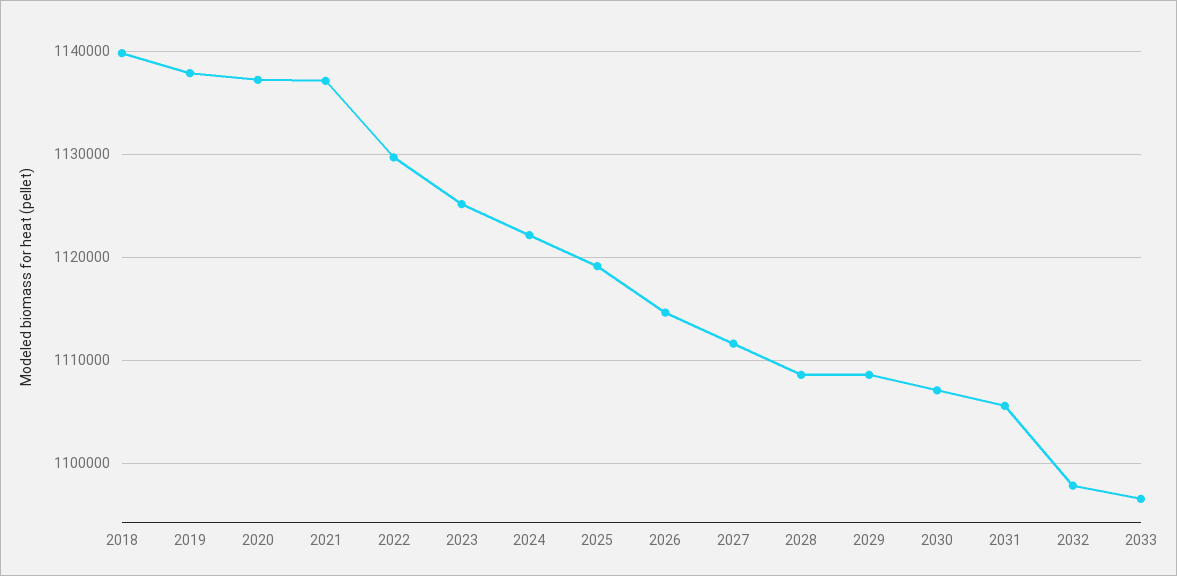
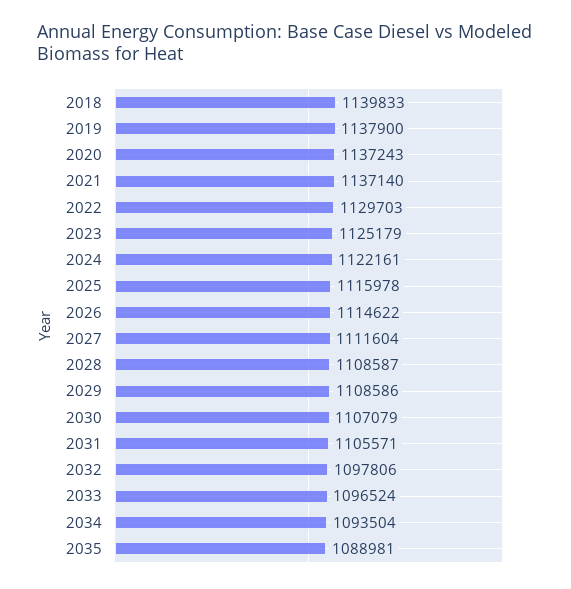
2025: 1119000 -> 1115978
2034: none -> 1093504
2035: none -> 1088981

